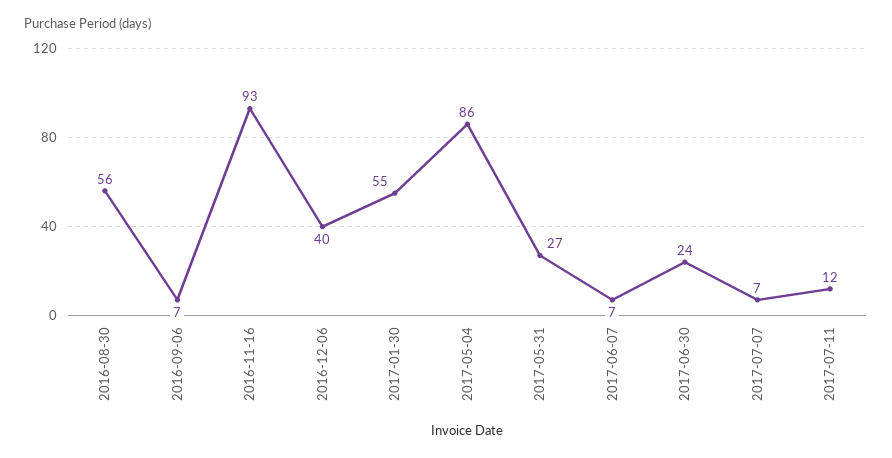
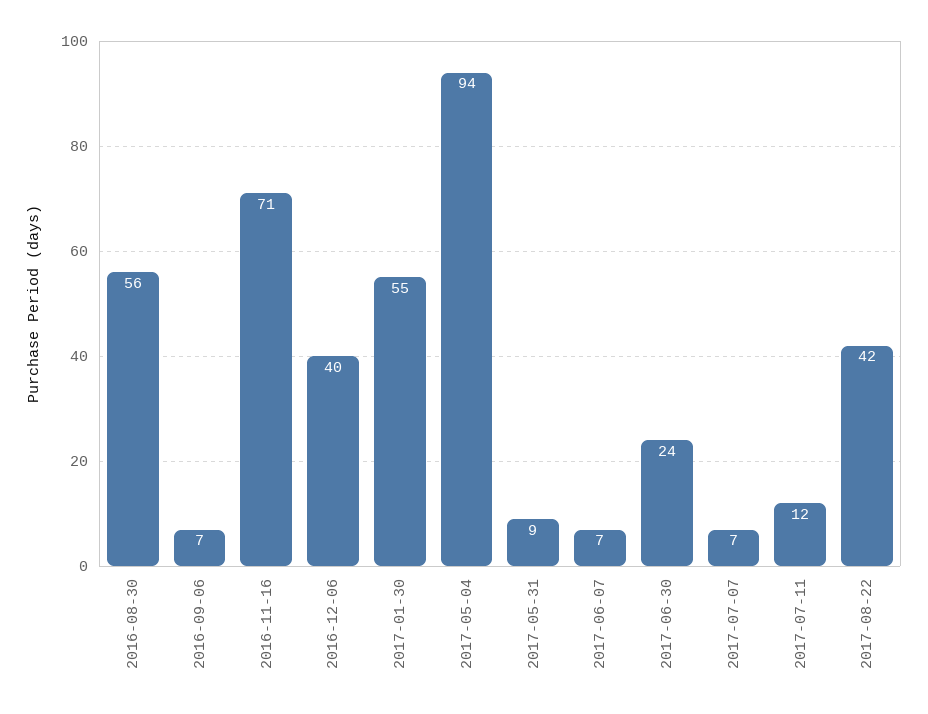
2016-11-16: 93 -> 71
2017-05-04: 86 -> 94
2017-05-31: 27 -> 9
2017-08-22: none -> 42

